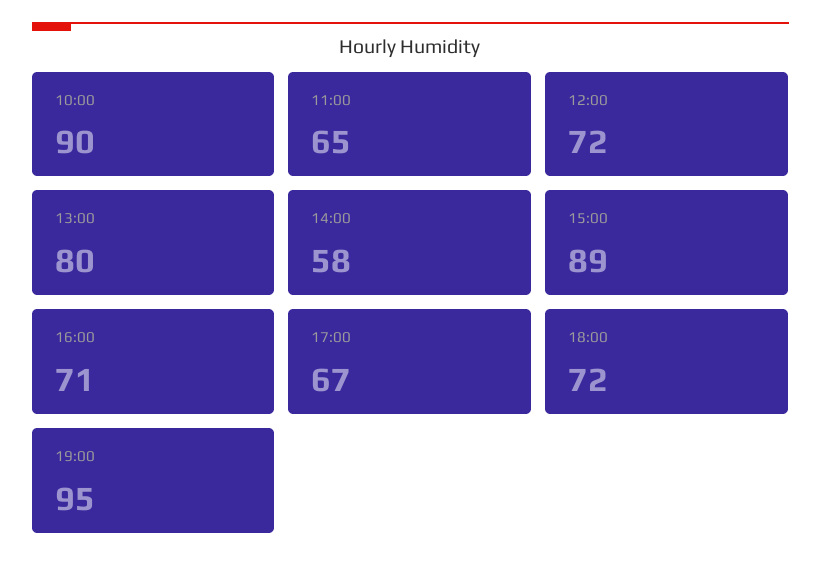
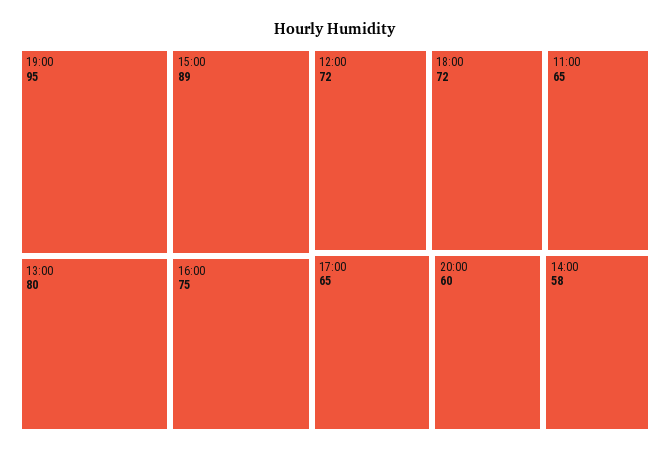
10:00: 90 -> none
16:00: 71 -> 75
17:00: 67 -> 65
20:00: none -> 60

